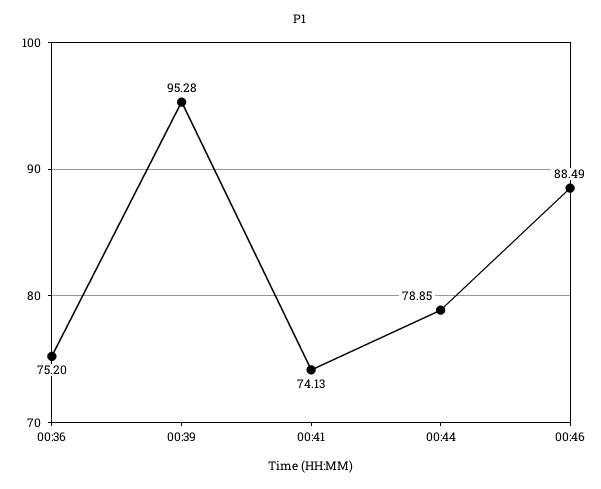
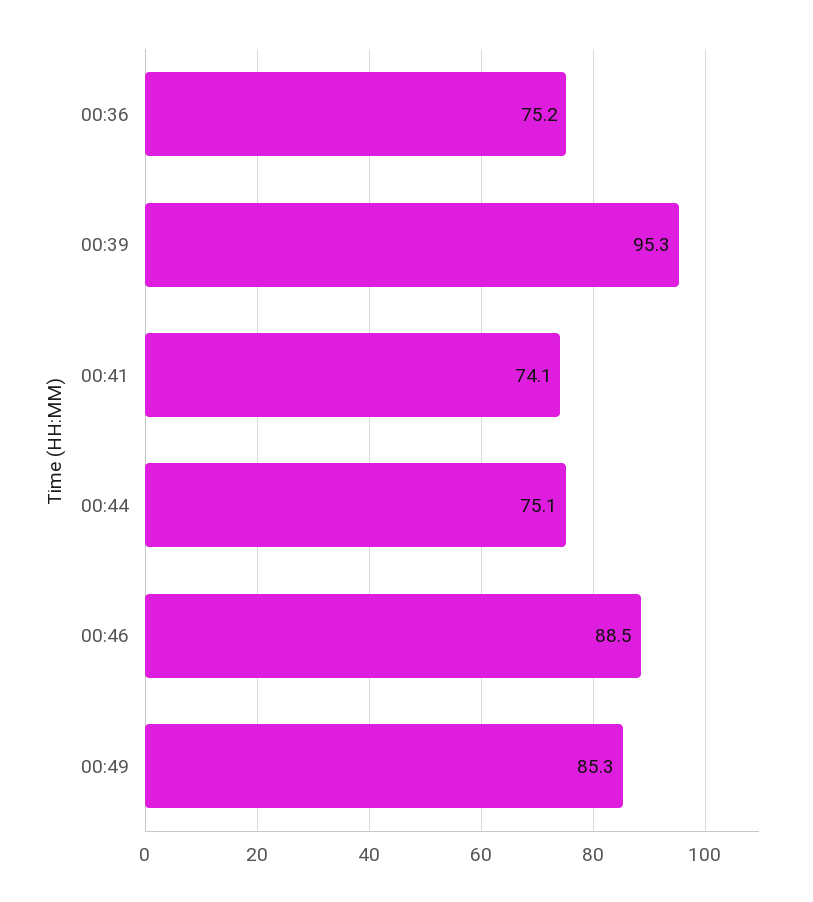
00:44: 78.85 -> 75.1
00:49: none -> 85.3

